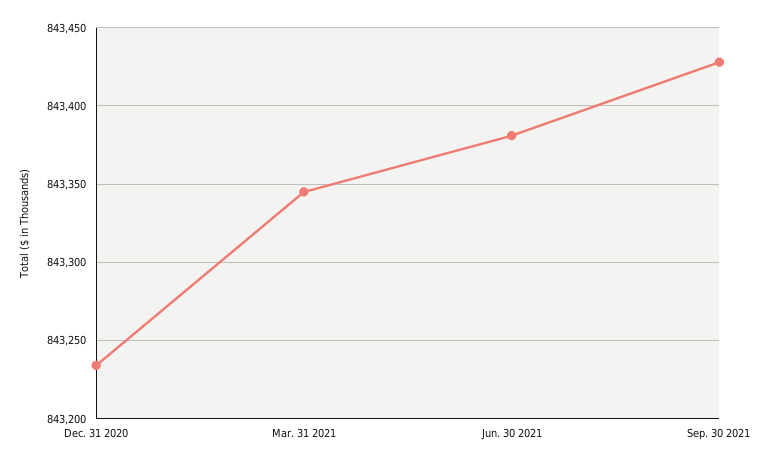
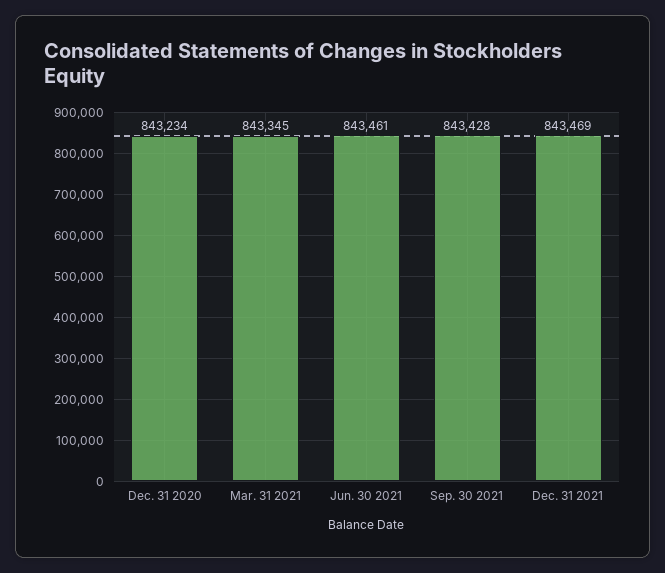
Jun. 30 2021: 843380 -> 843461
Dec. 31 2021: none -> 843469

